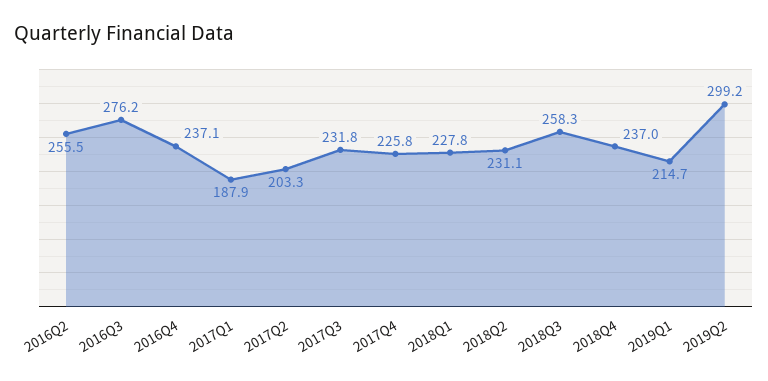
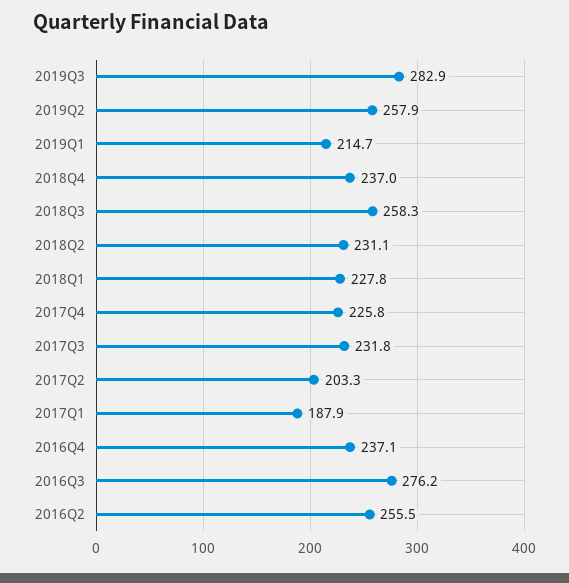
2019Q2: 299.2 -> 257.9
2019Q3: none -> 282.9

